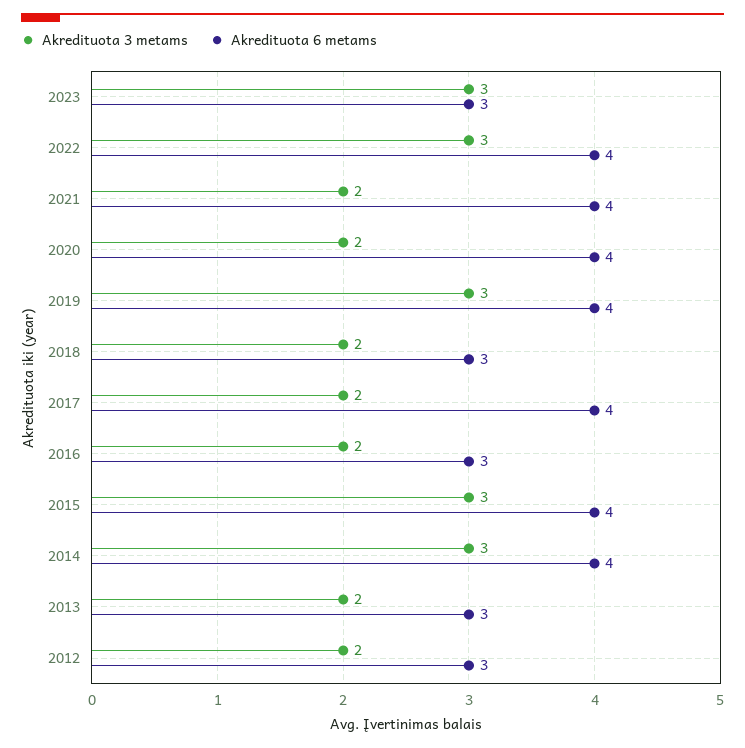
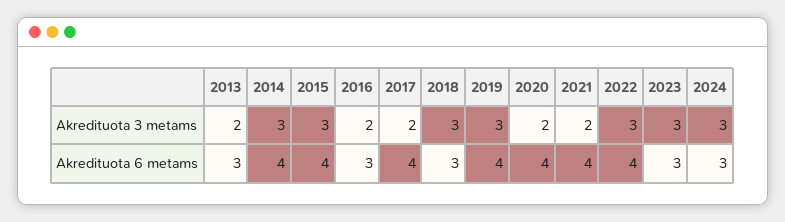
Akredituota 3 metams, 2018: 2 -> 3
Akredituota 3 metams, 2012: 2 -> none
Akredituota 6 metams, 2012: 3 -> none
Akredituota 3 metams, 2024: none -> 3
Akredituota 6 metams, 2024: none -> 3

